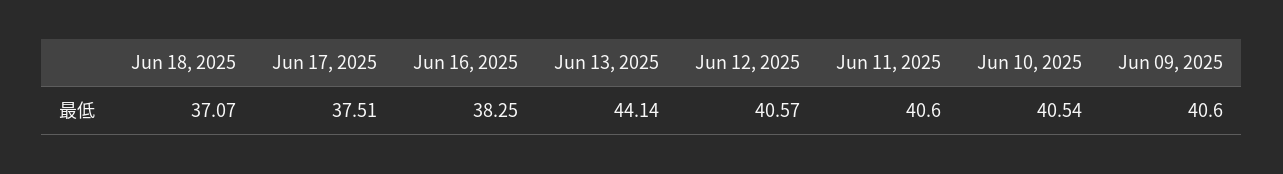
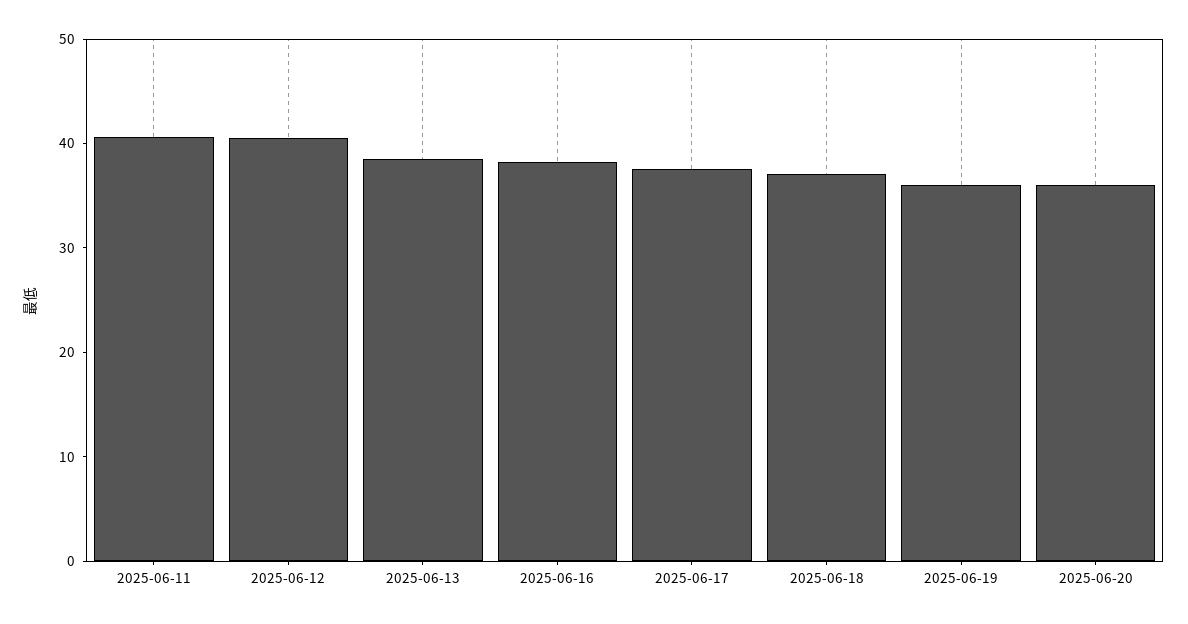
Jun 13, 2025: 44.14 -> 38
Jun 10, 2025: 40.54 -> none
Jun 09, 2025: 40.6 -> none
2025-06-19: none -> 36
2025-06-20: none -> 36

